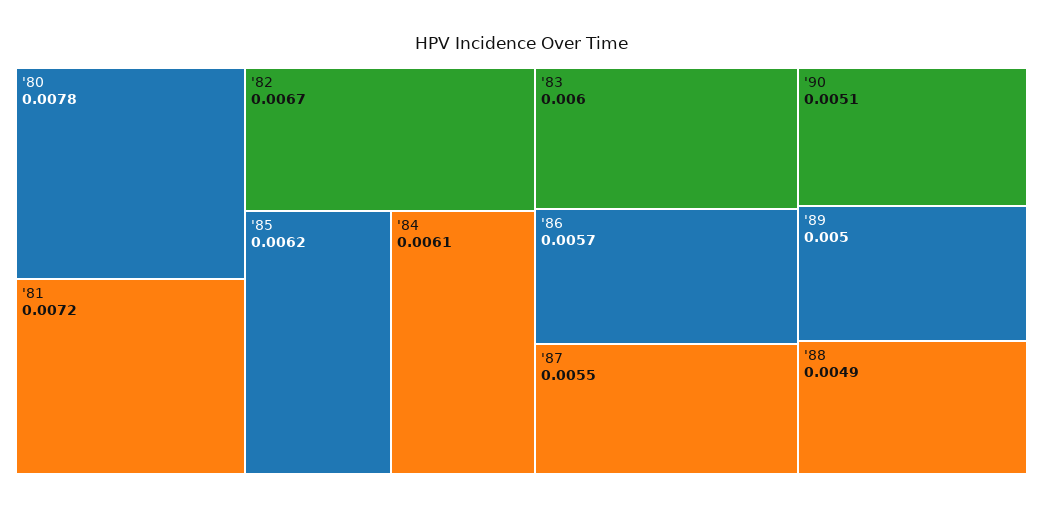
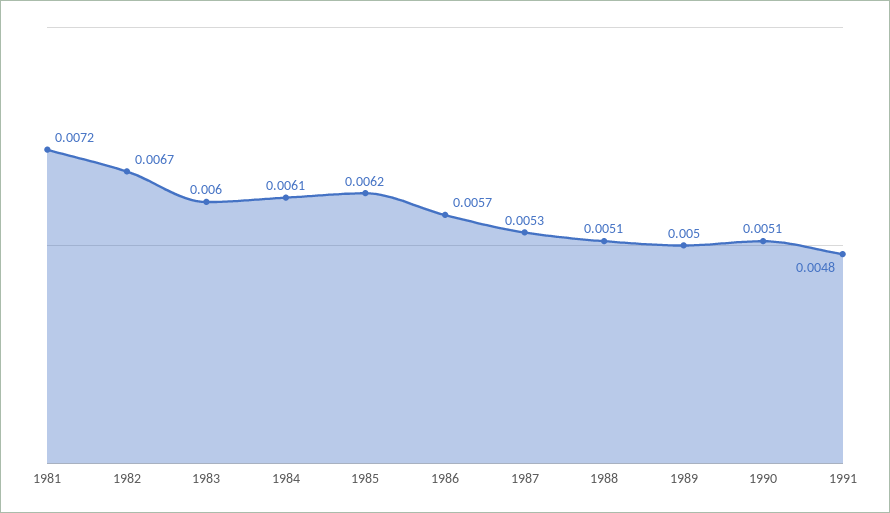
'80: 0.0078 -> none
'87: 0.0055 -> 0.0053
'88: 0.0049 -> 0.0051
1991: none -> 0.0048

